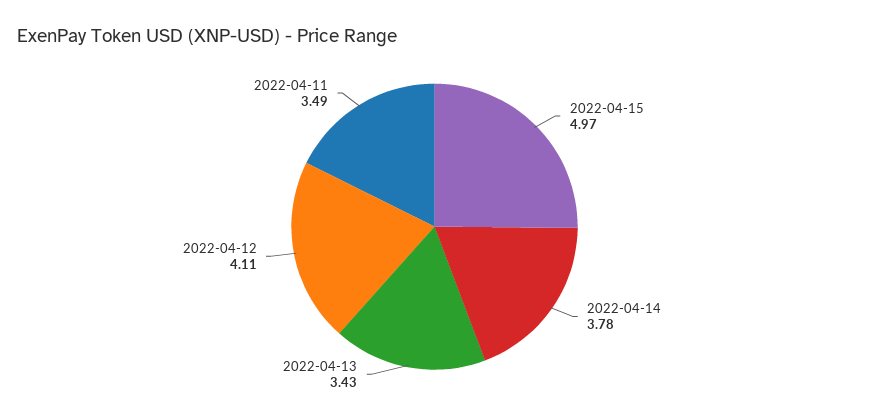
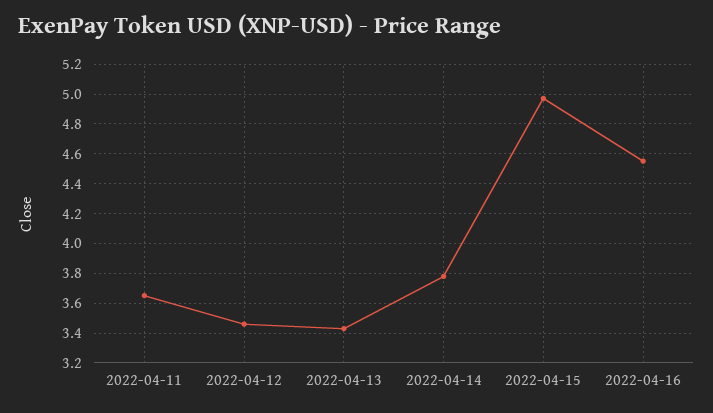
2022-04-12: 4.11 -> 3.45
2022-04-11: 3.49 -> 3.65
2022-04-16: none -> 4.55

